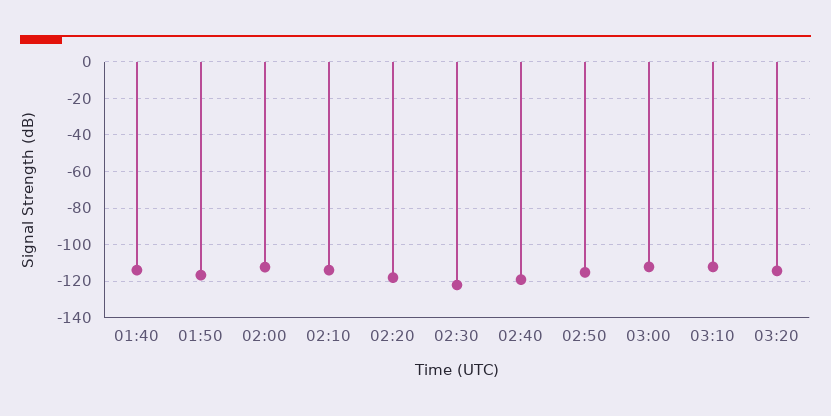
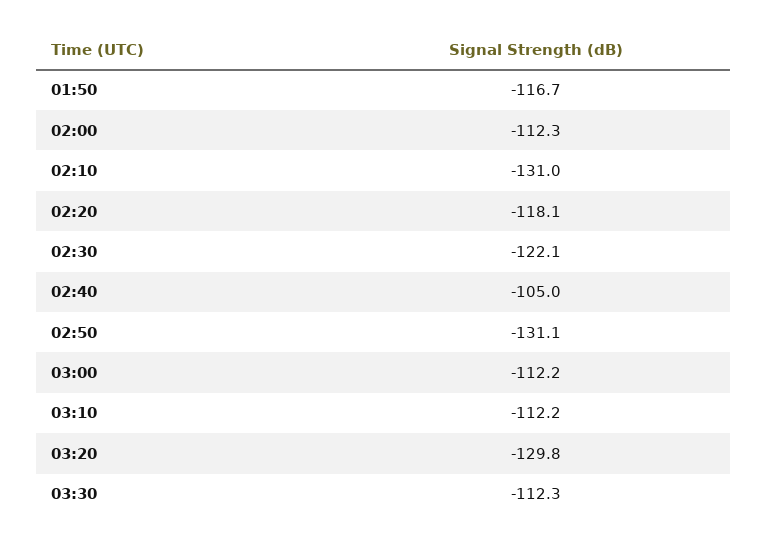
01:40: -115 -> none
02:10: -115 -> -131
02:40: -120 -> -105
02:50: -115 -> -131.1
03:20: -115 -> -129.8
03:30: none -> -112.3

